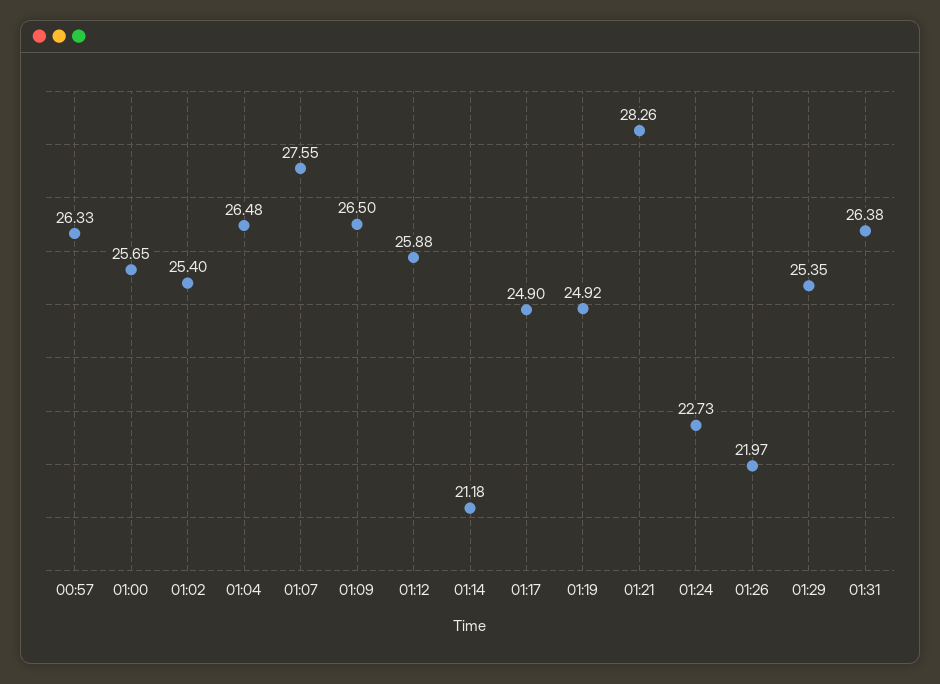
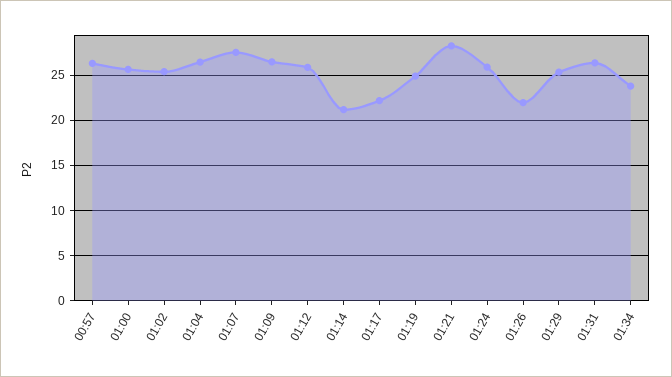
01:17: 24.9 -> 22
01:24: 22.73 -> 26
01:34: none -> 24

